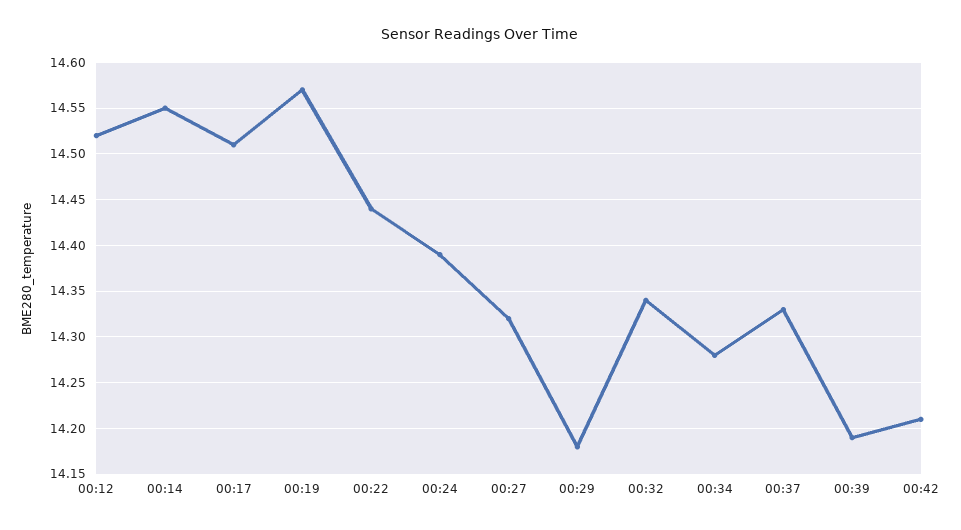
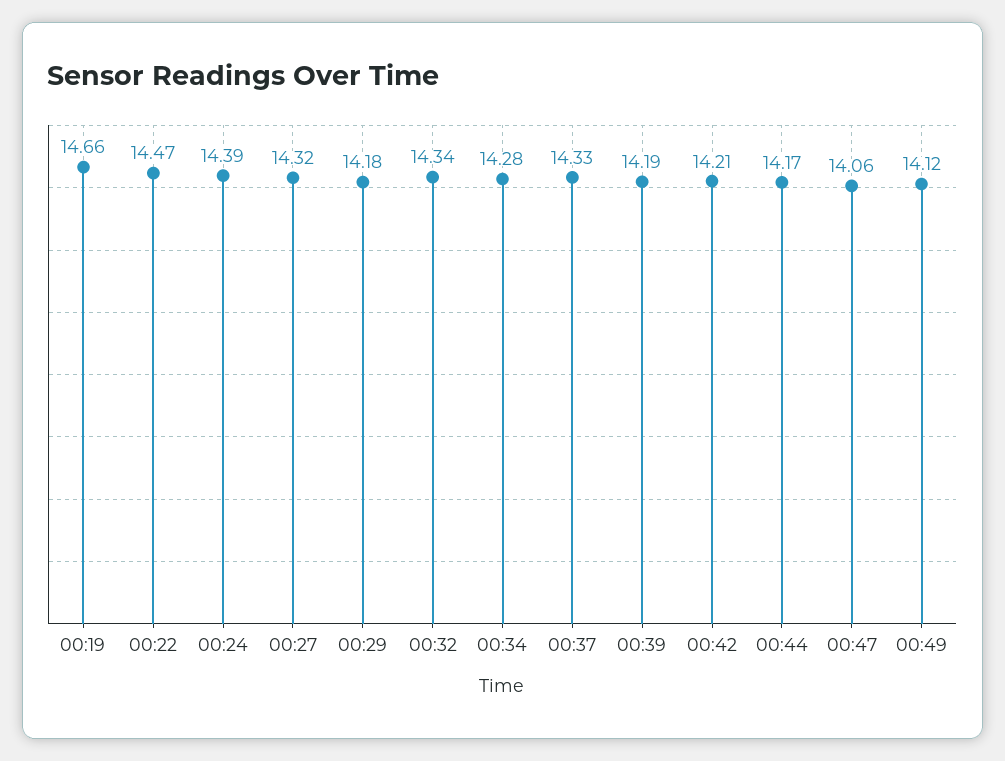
00:12: 14.52 -> none
00:14: 14.55 -> none
00:17: 14.51 -> none
00:19: 14.57 -> 14.66
00:22: 14.44 -> 14.47
00:44: none -> 14.17
00:47: none -> 14.06
00:49: none -> 14.12

